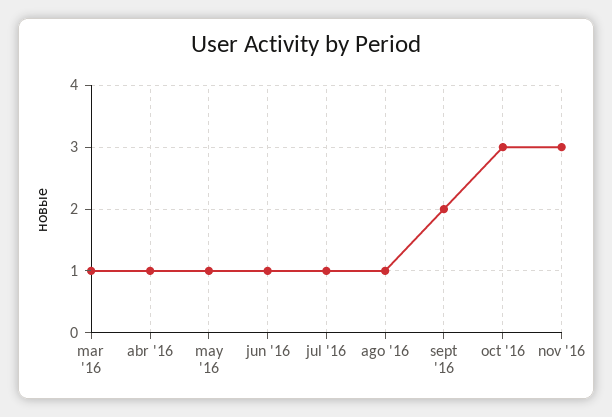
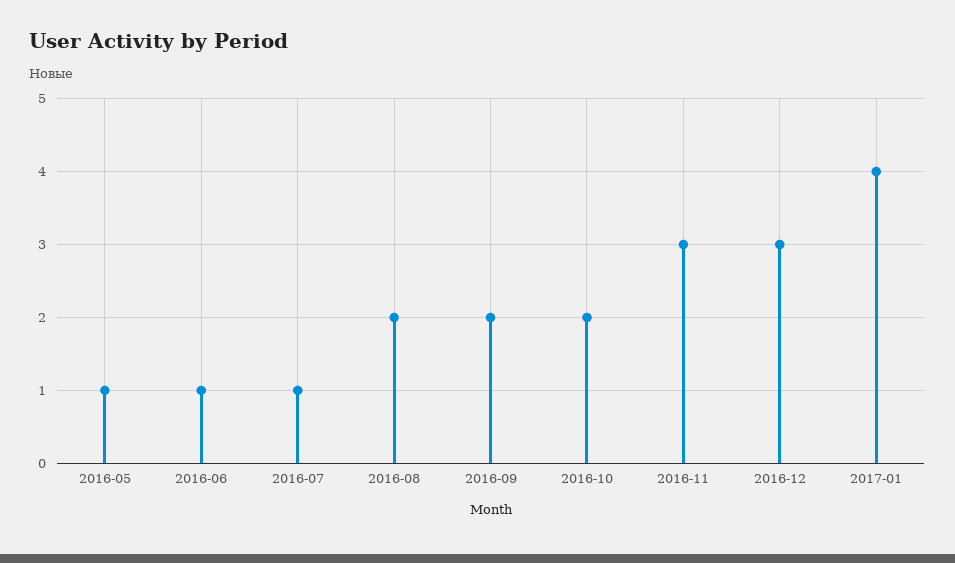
mar '16: 1 -> none
abr '16: 1 -> none
ago '16: 1 -> 2
oct '16: 3 -> 2
2016-12: none -> 3
2017-01: none -> 4

